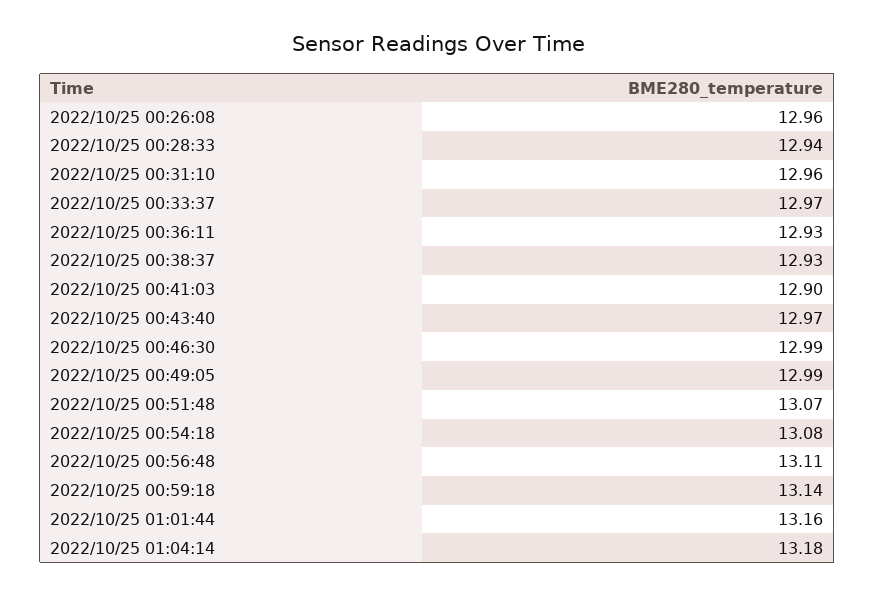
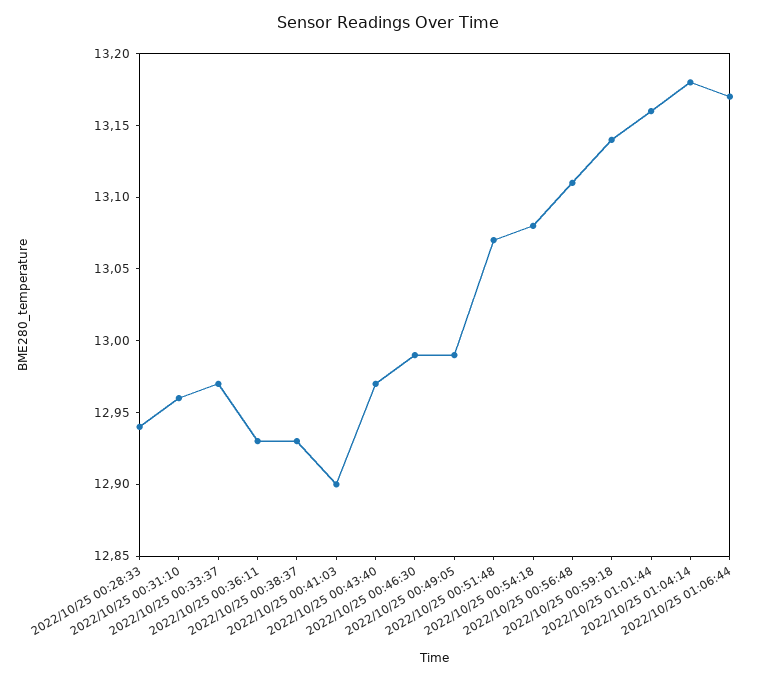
2022/10/25 00:26:08: 12.96 -> none
2022/10/25 01:06:44: none -> 13.17

